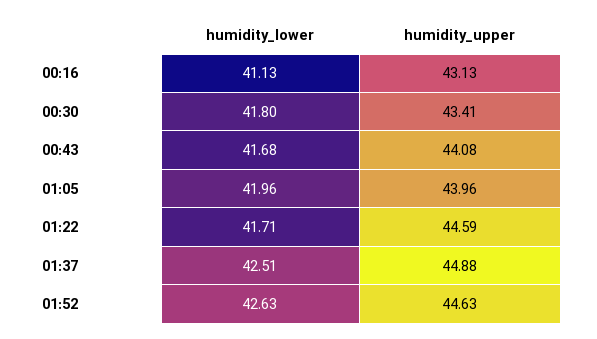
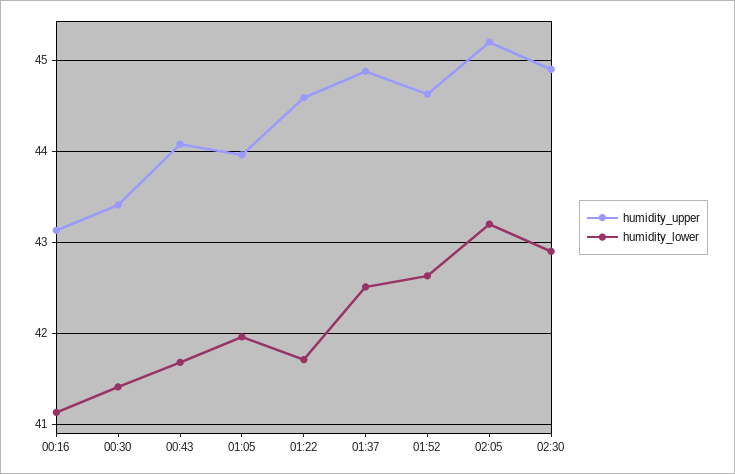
humidity_lower, 00:30: 41.8 -> 41.4
humidity_upper, 02:05: none -> 45.2
humidity_lower, 02:05: none -> 43.2
humidity_upper, 02:30: none -> 44.9
humidity_lower, 02:30: none -> 42.9

